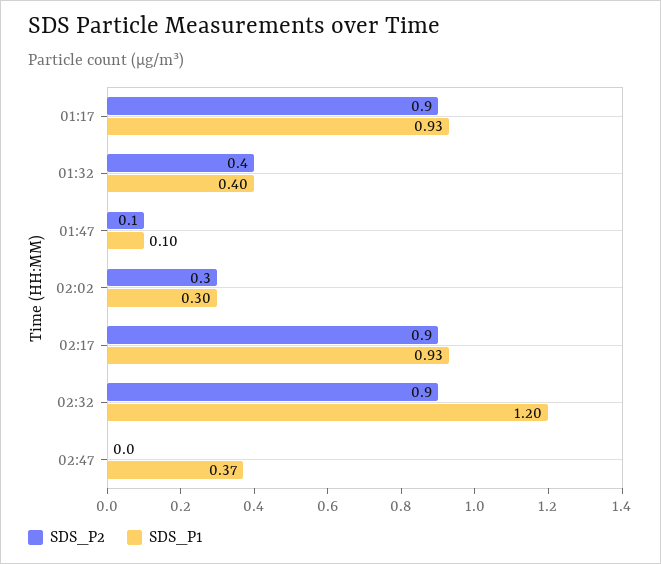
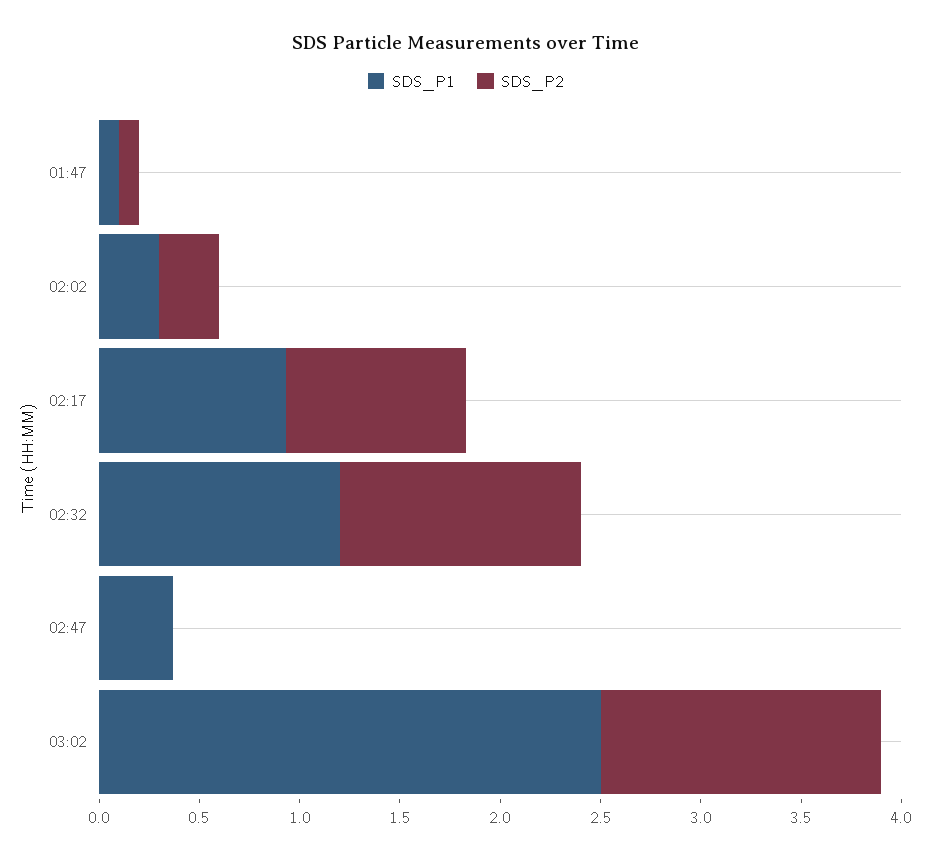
SDS_P2, 01:17: 0.9 -> none
SDS_P1, 01:17: 0.93 -> none
SDS_P2, 01:32: 0.4 -> none
SDS_P1, 01:32: 0.4 -> none
SDS_P2, 02:32: 0.9 -> 1.2
SDS_P1, 03:02: none -> 2.5
SDS_P2, 03:02: none -> 1.4

